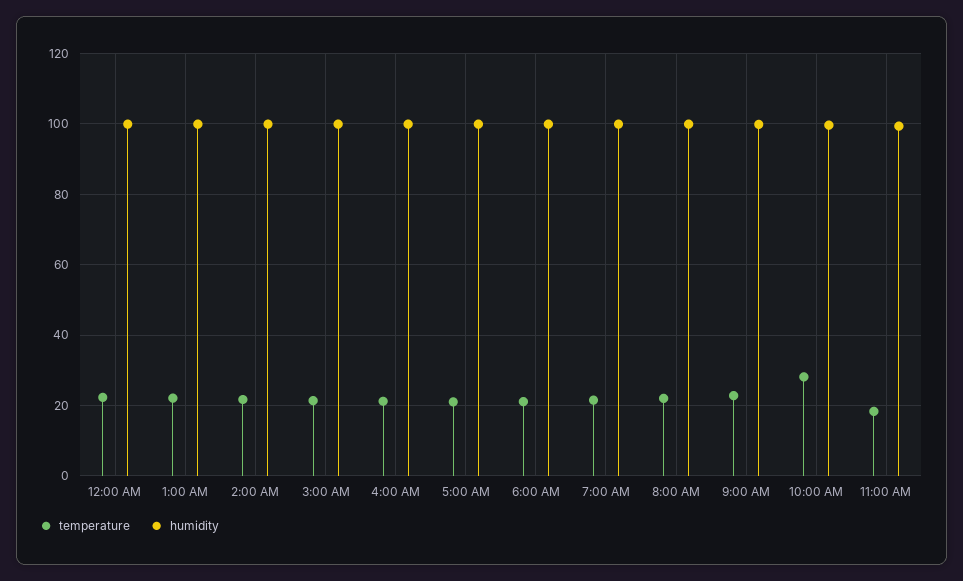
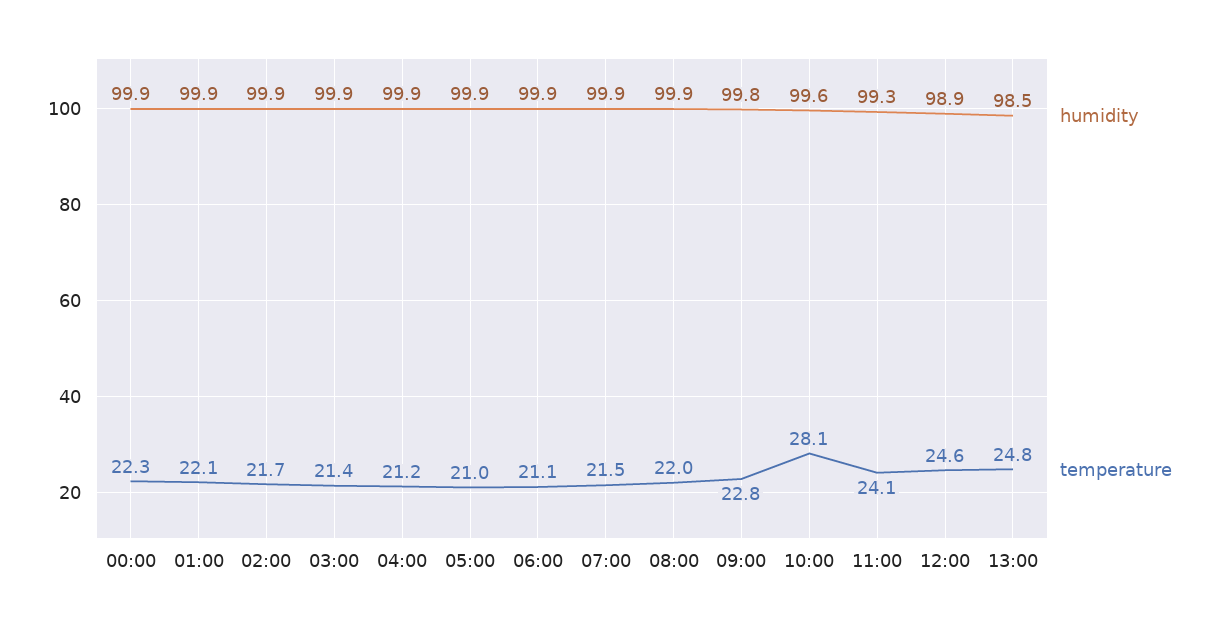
temperature, 11:00 AM: 18 -> 24.1
humidity, 12:00: none -> 98.9
temperature, 12:00: none -> 24.6
humidity, 13:00: none -> 98.5
temperature, 13:00: none -> 24.8

